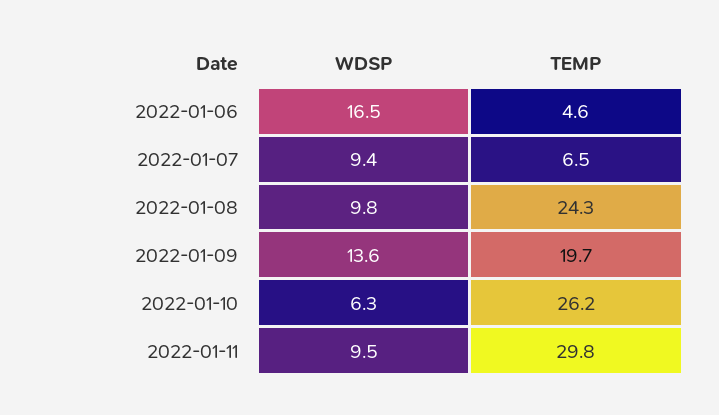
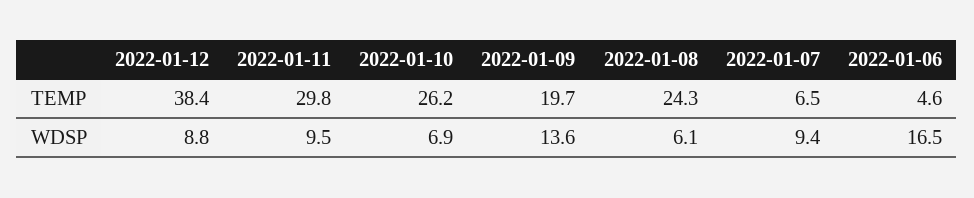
WDSP, 2022-01-08: 9.8 -> 6.1
WDSP, 2022-01-10: 6.3 -> 6.9
TEMP, 2022-01-12: none -> 38.4
WDSP, 2022-01-12: none -> 8.8

